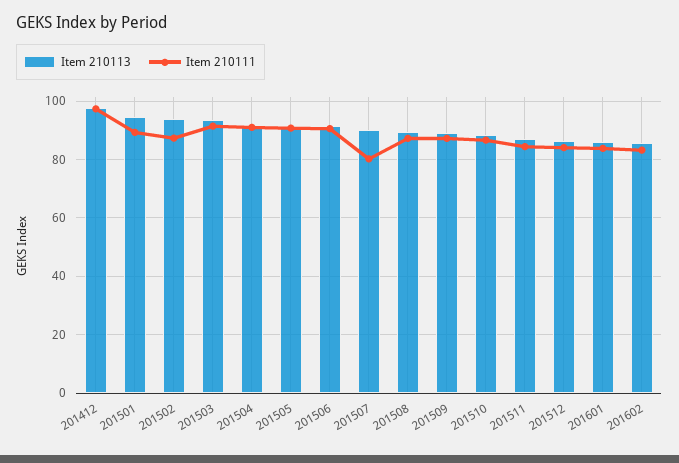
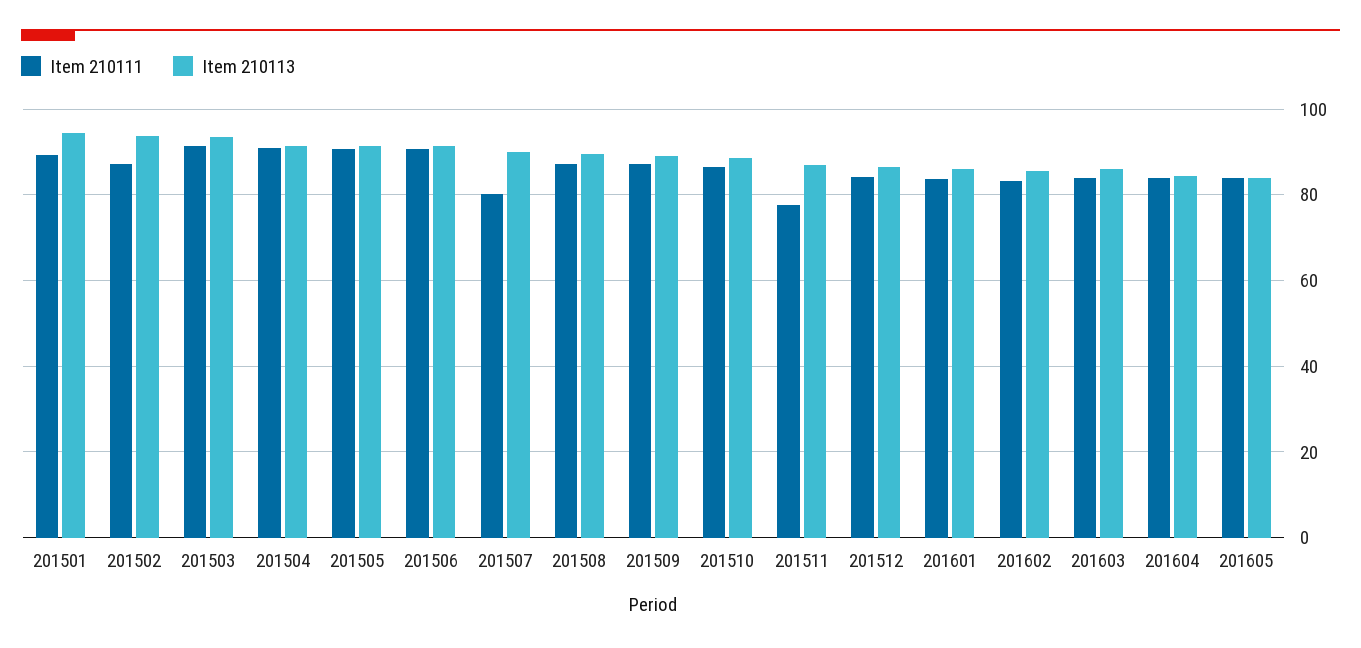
Item 210113, 201412: 97.5 -> none
Item 210111, 201412: 97.5 -> none
Item 210111, 201511: 85 -> 78
Item 210111, 201603: none -> 84
Item 210113, 201603: none -> 86
Item 210111, 201604: none -> 84
Item 210113, 201604: none -> 84
Item 210111, 201605: none -> 84
Item 210113, 201605: none -> 84

